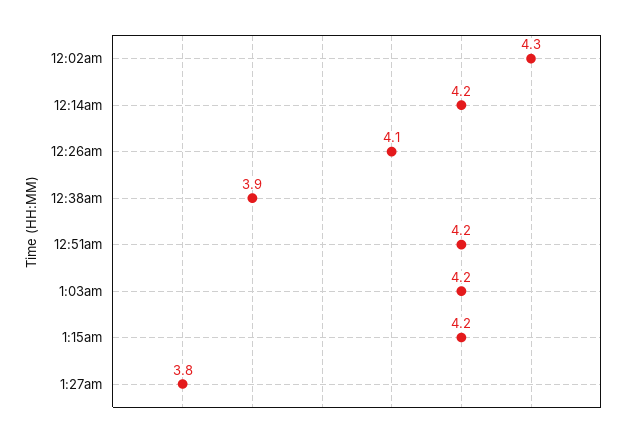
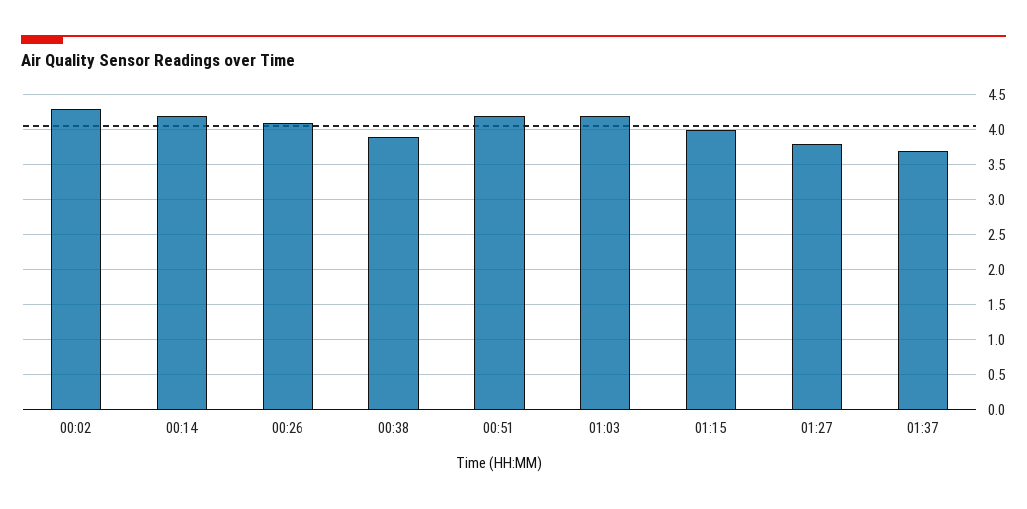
1:15am: 4.2 -> 4
01:37: none -> 3.7

